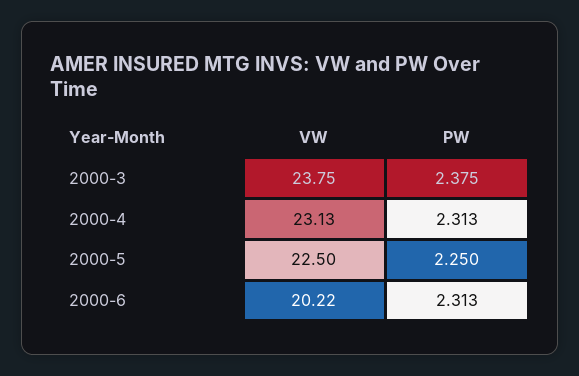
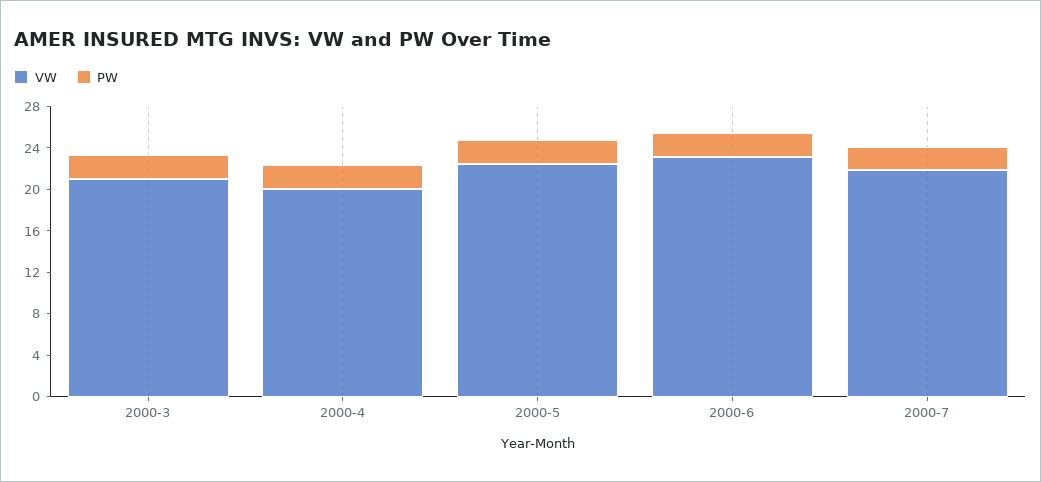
VW, 2000-3: 23.75 -> 21
VW, 2000-4: 23.13 -> 20
VW, 2000-6: 20.22 -> 23
VW, 2000-7: none -> 22
PW, 2000-7: none -> 2

